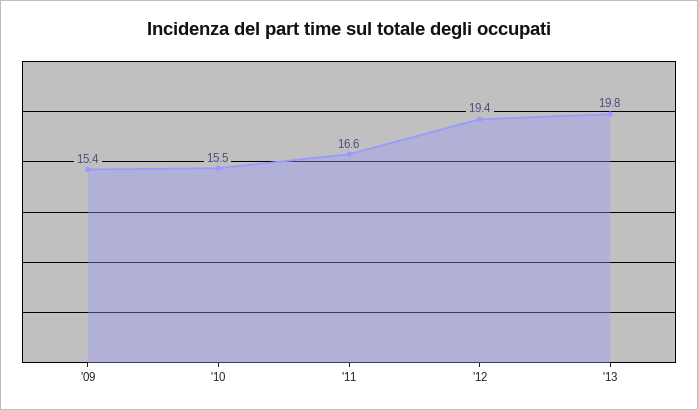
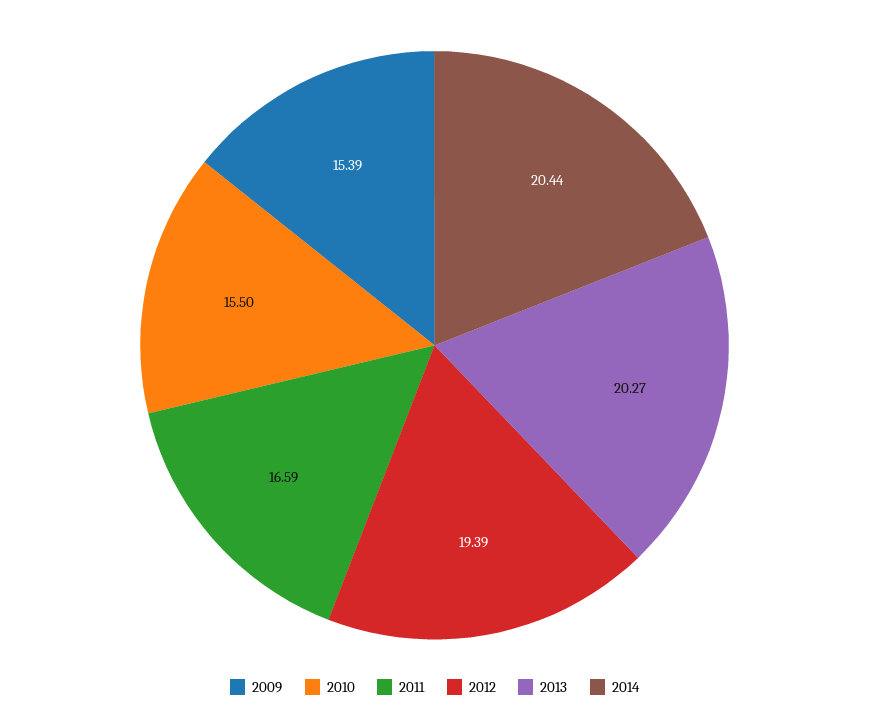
'13: 19.8 -> 20.27
2014: none -> 20.44

